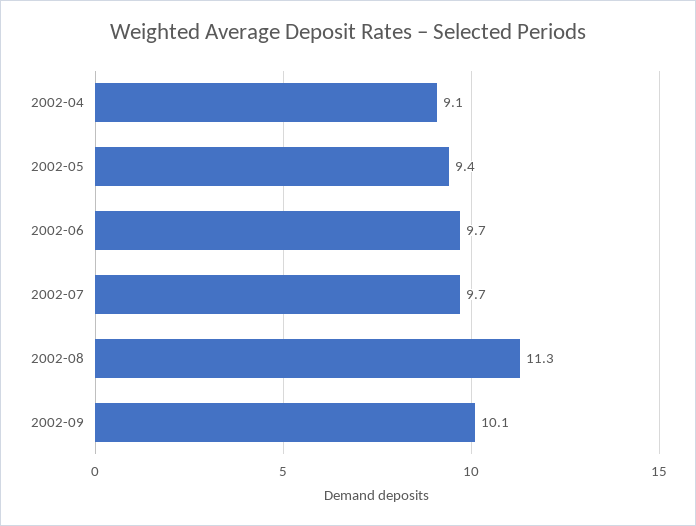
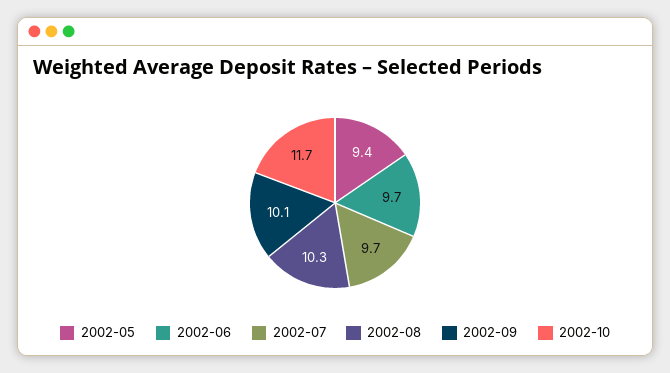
2002-04: 9.1 -> none
2002-08: 11.3 -> 10.3
2002-10: none -> 11.7

